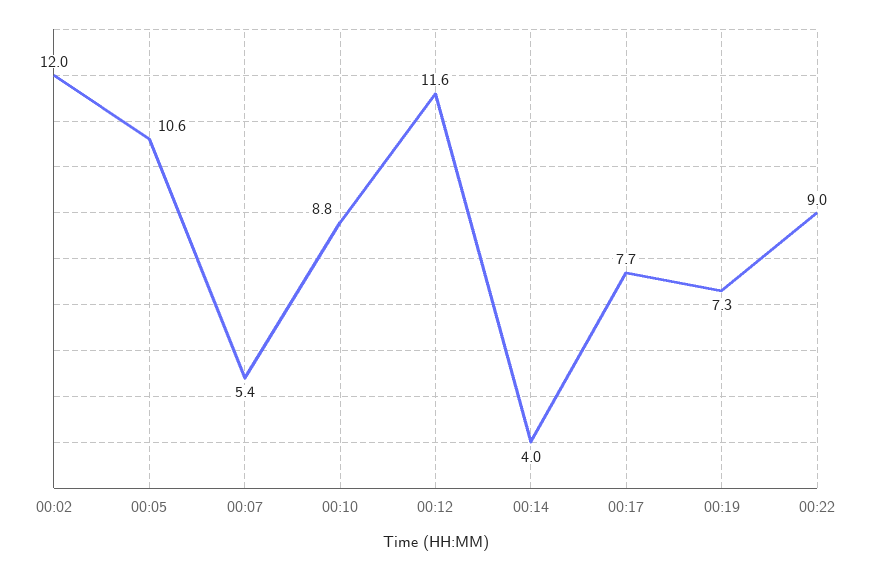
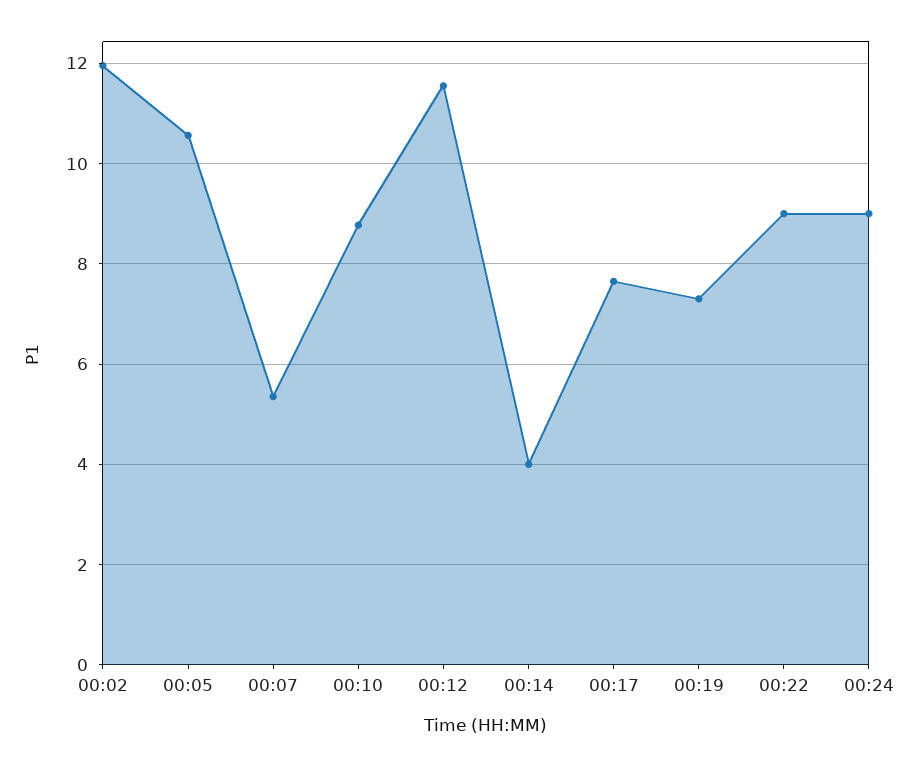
00:24: none -> 9

